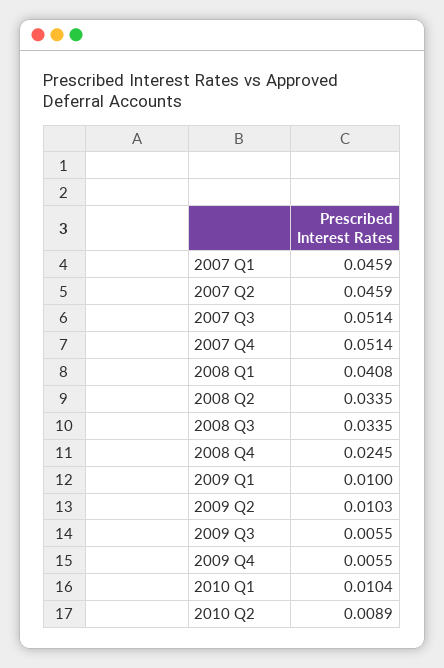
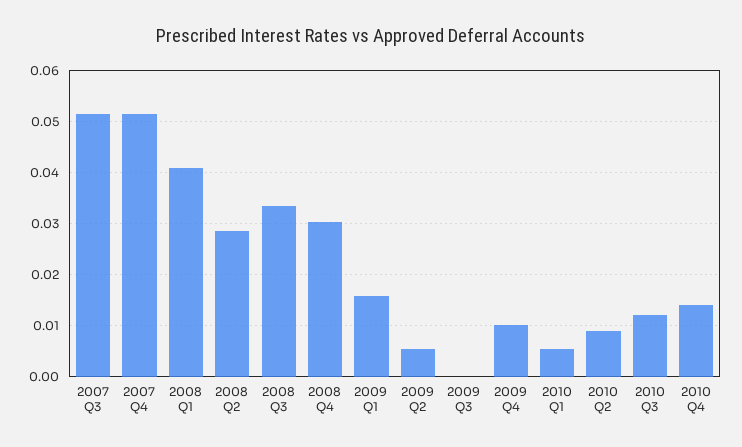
2007 Q1: 0.0459 -> none
2007 Q2: 0.0459 -> none
2008 Q2: 0.0335 -> 0.028
2008 Q4: 0.0245 -> 0.03
2009 Q1: 0.01 -> 0.016
2009 Q2: 0.0103 -> 0.006
2009 Q3: 0.0055 -> 0
2009 Q4: 0.0055 -> 0.01
2010 Q1: 0.0104 -> 0.006
2010 Q3: none -> 0.012
2010 Q4: none -> 0.014

